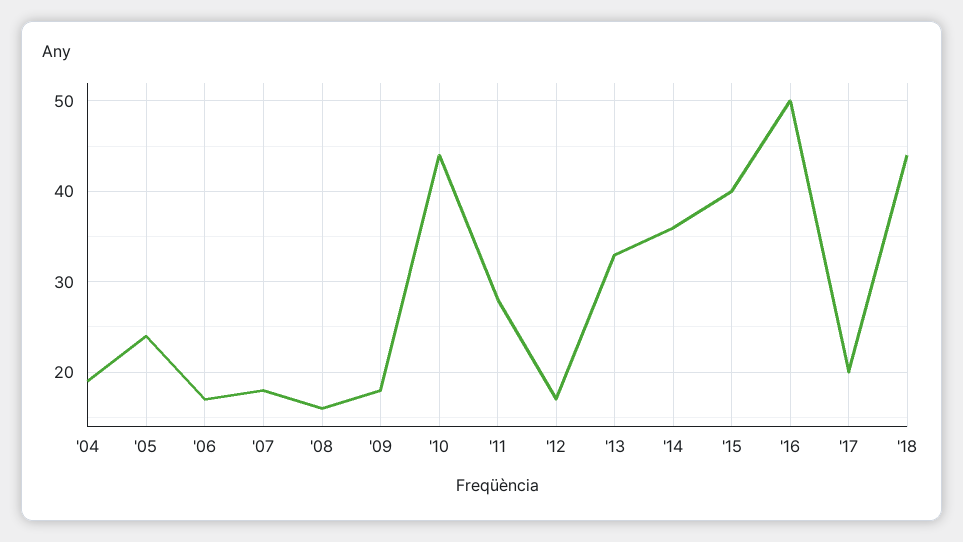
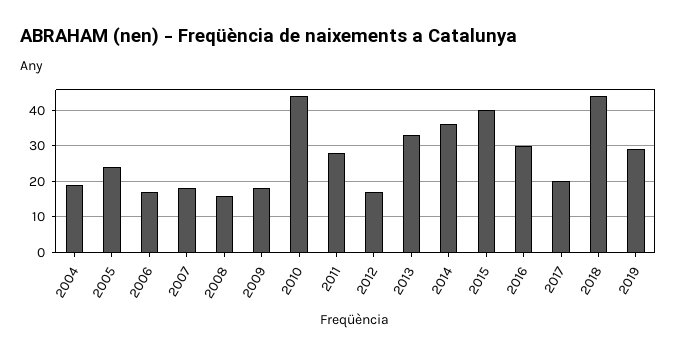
'16: 50 -> 30
2019: none -> 30

